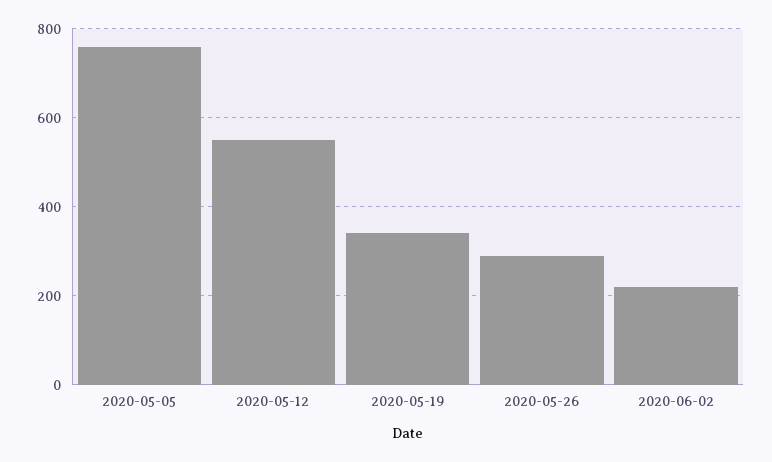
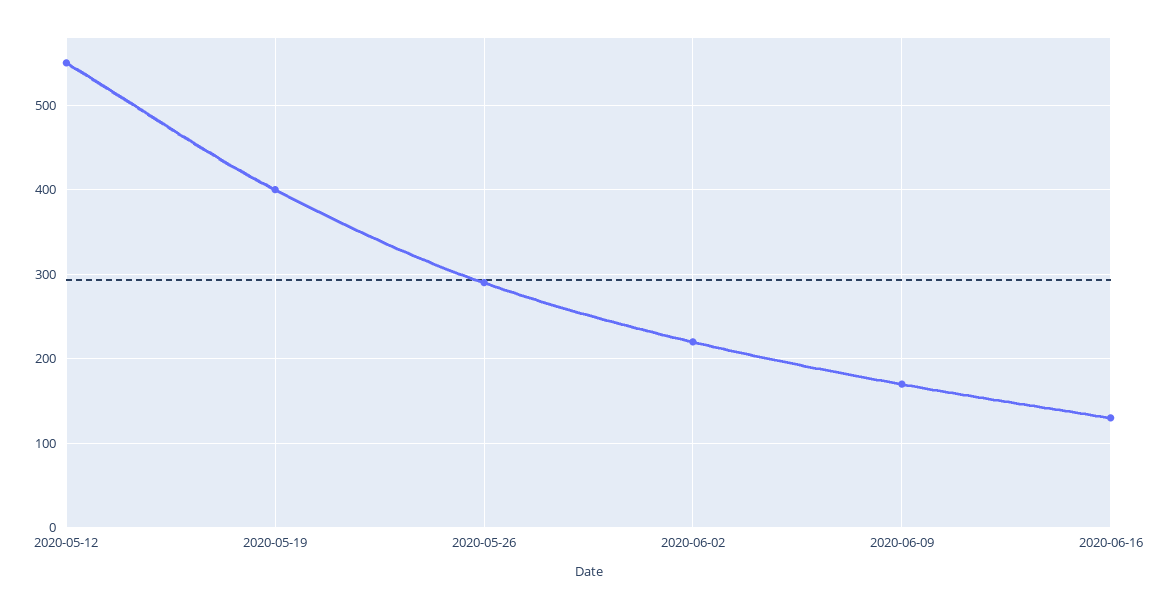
2020-05-05: 760 -> none
2020-05-19: 340 -> 400
2020-06-09: none -> 170
2020-06-16: none -> 130

